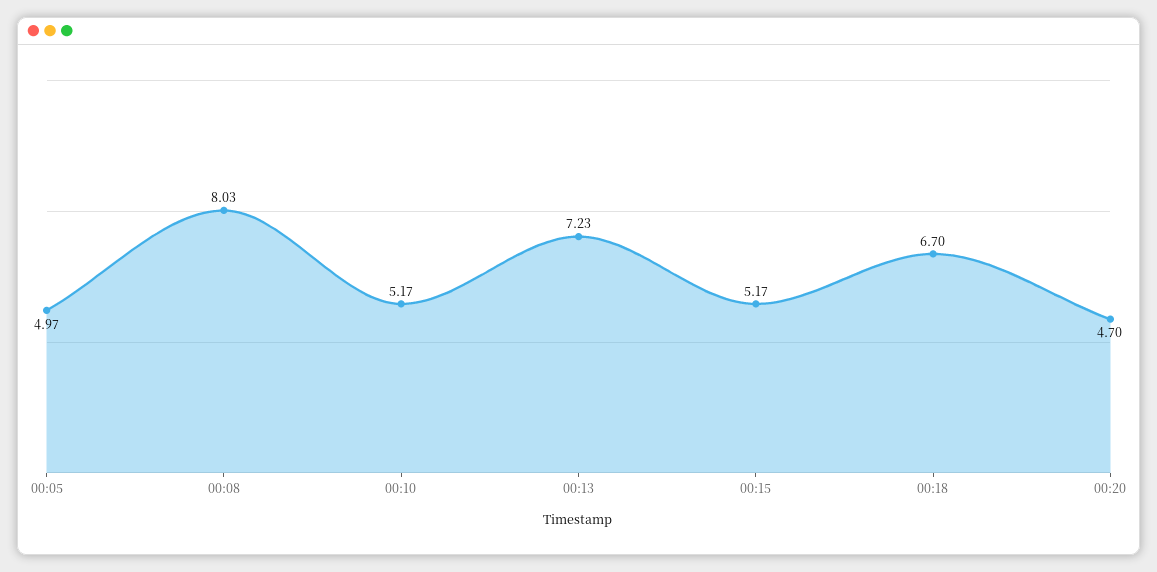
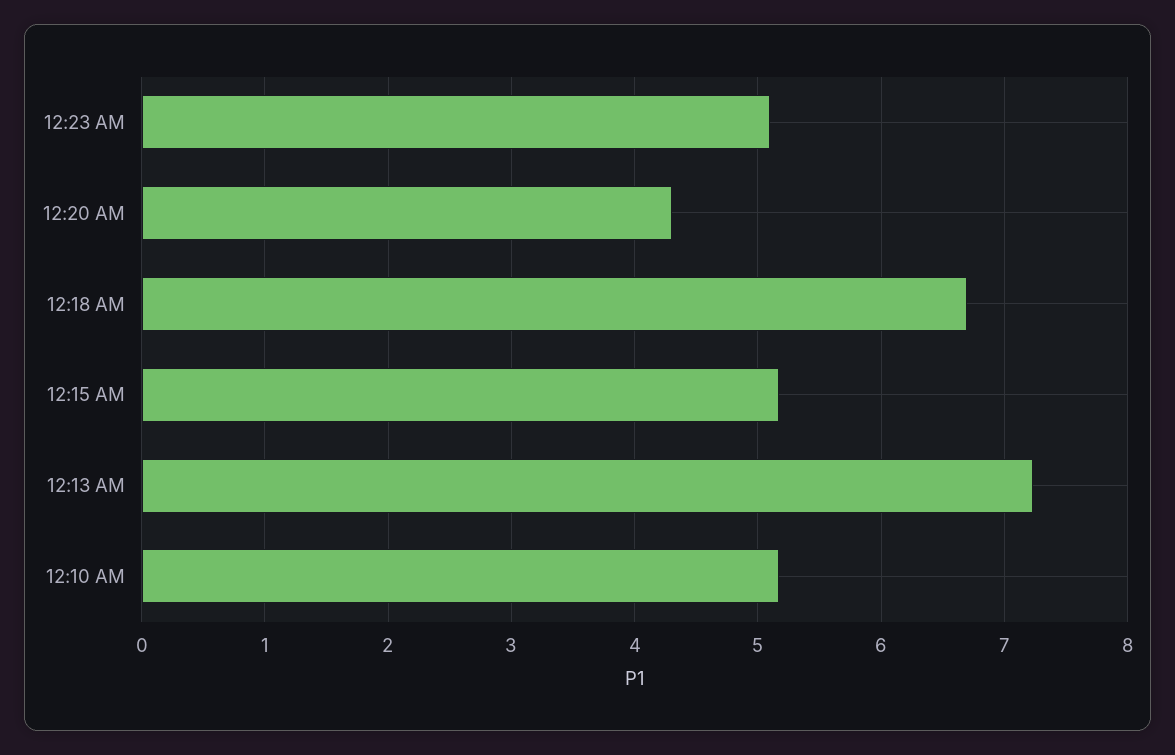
00:05: 4.97 -> none
00:08: 8.03 -> none
00:20: 4.7 -> 4.3
12:23 AM: none -> 5.1

